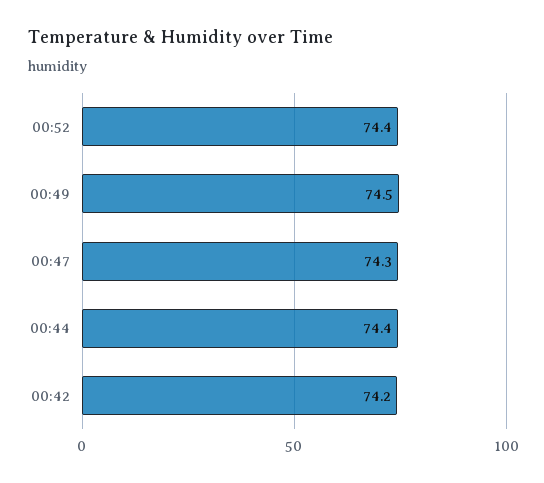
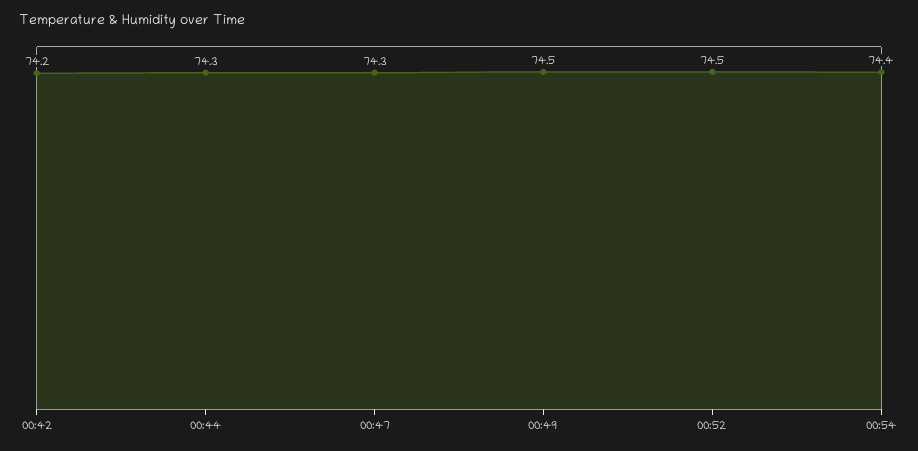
00:52: 74.4 -> 74.5
00:44: 74.4 -> 74.3
00:54: none -> 74.4

